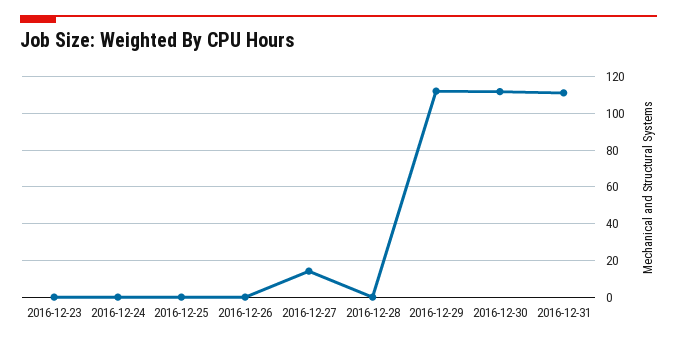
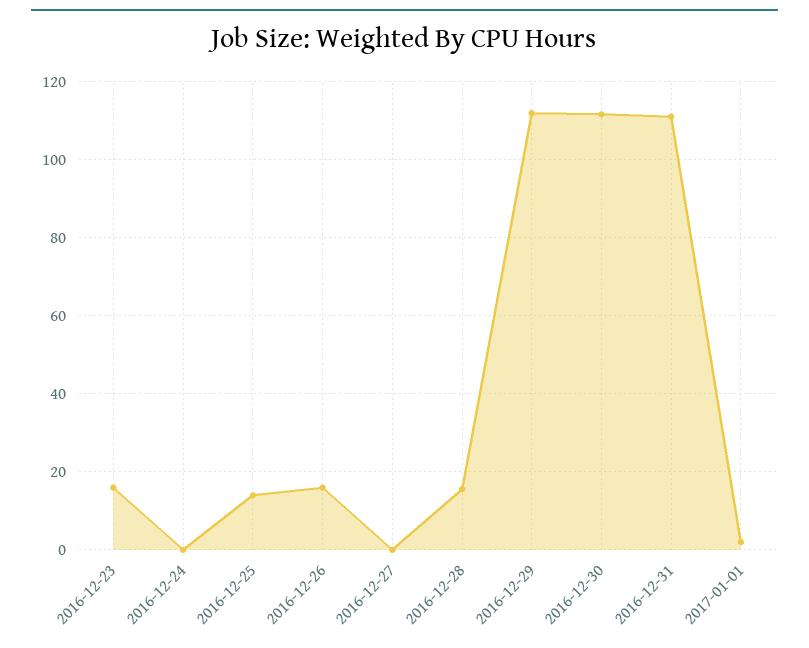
2016-12-23: 0 -> 16
2016-12-25: 0 -> 14
2016-12-26: 0 -> 16
2016-12-27: 15 -> 0
2016-12-28: 0 -> 16
2017-01-01: none -> 2

